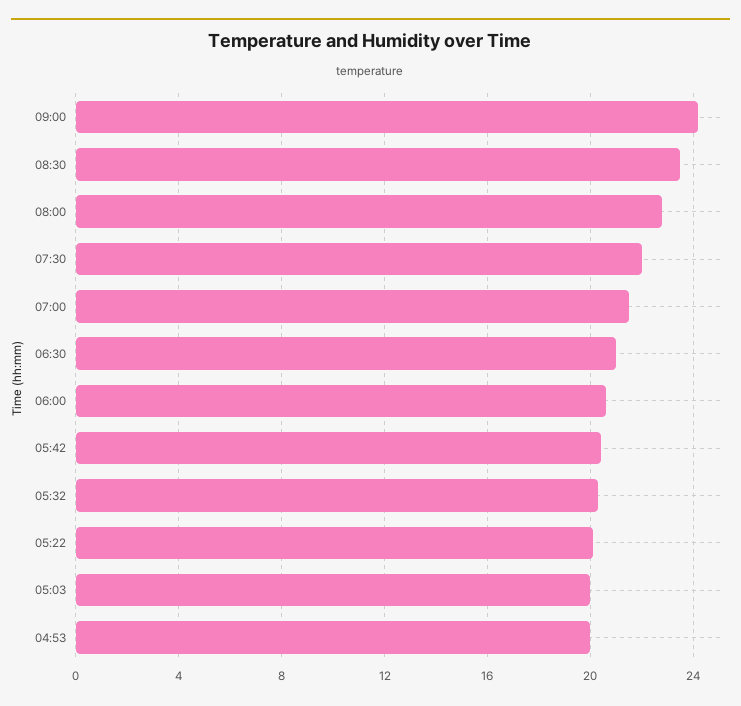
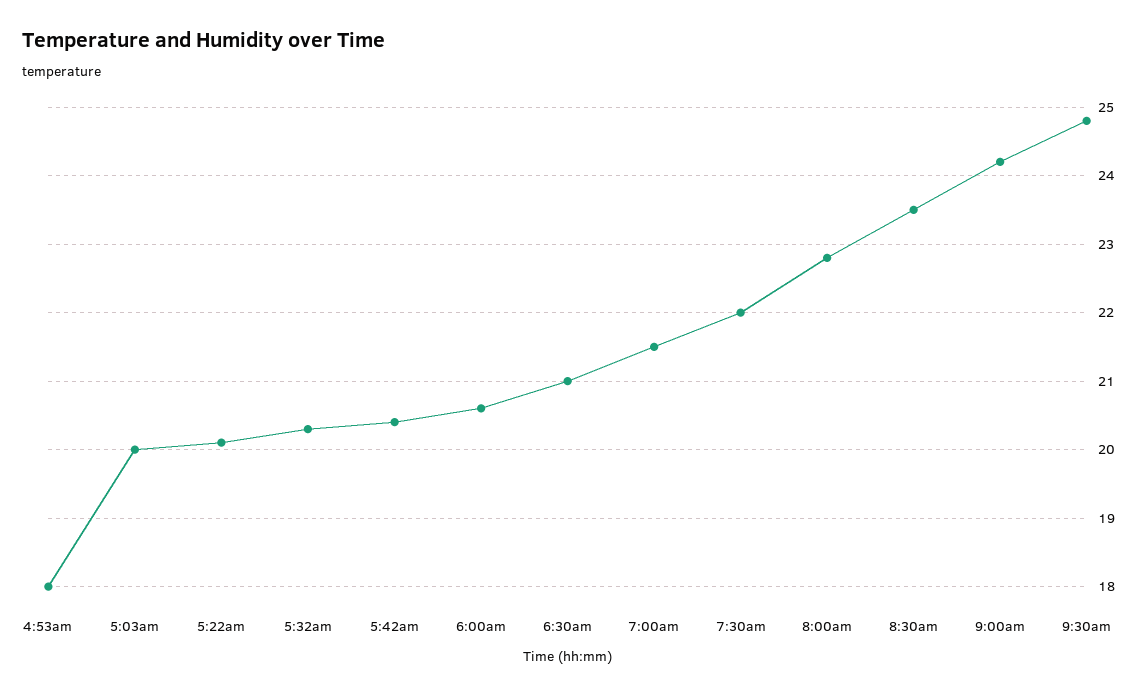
04:53: 20 -> 18
9:30am: none -> 24.8

